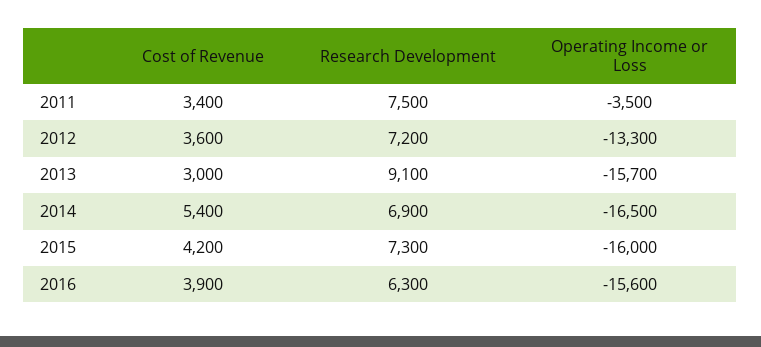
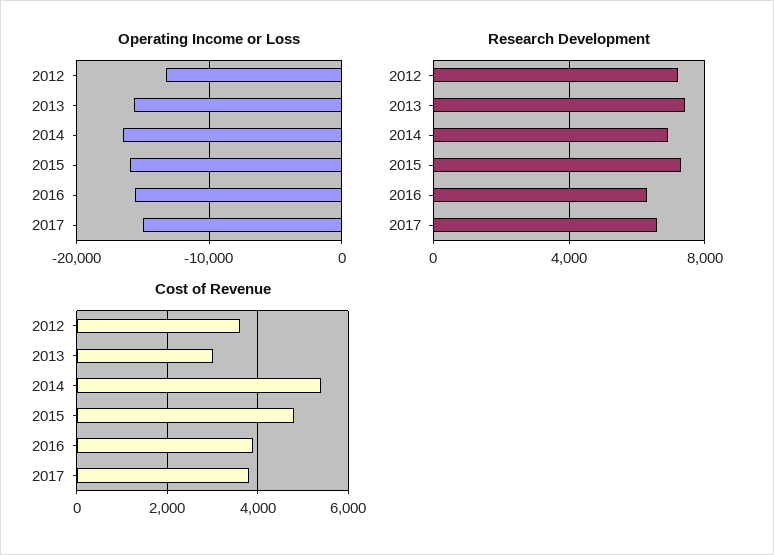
Cost of Revenue, 2011: 3400 -> none
Research Development, 2011: 7500 -> none
Operating Income or Loss, 2011: -3500 -> none
Research Development, 2013: 9100 -> 7500
Cost of Revenue, 2015: 4200 -> 4800
Operating Income or Loss, 2017: none -> -15000
Research Development, 2017: none -> 6500
Cost of Revenue, 2017: none -> 3800

